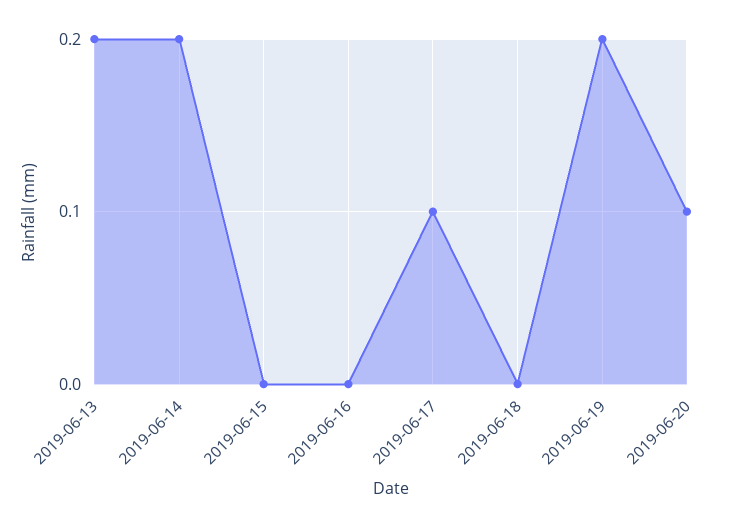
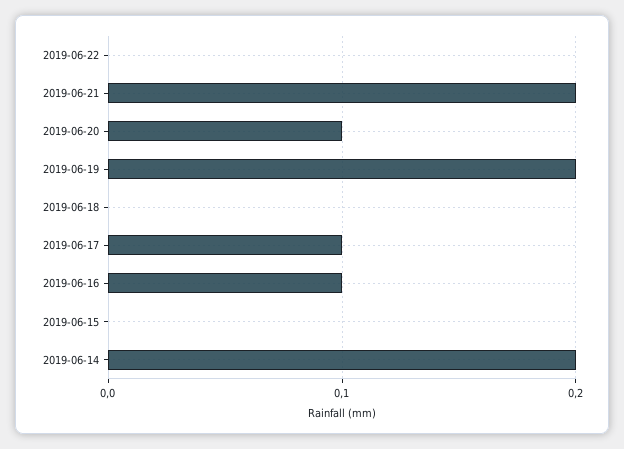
2019-06-13: 0.2 -> none
2019-06-16: 0 -> 0.1
2019-06-22: none -> 0
2019-06-21: none -> 0.2

